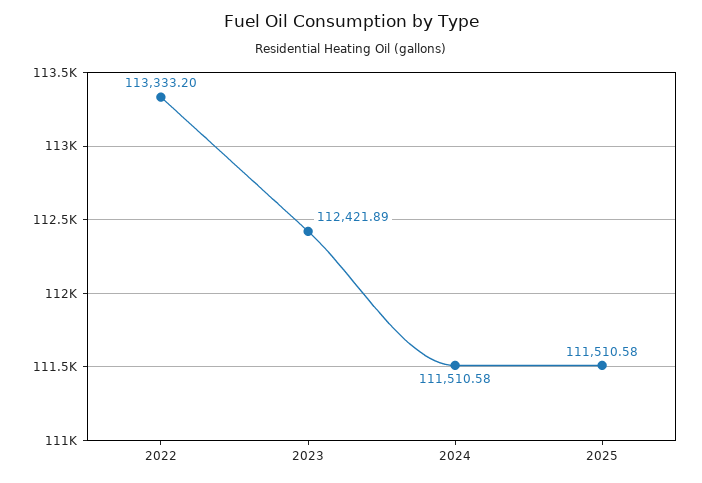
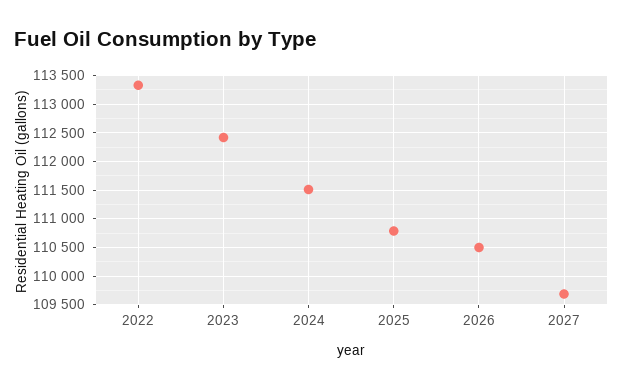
2025: 111510.58 -> 110750
2026: none -> 110500
2027: none -> 109750

